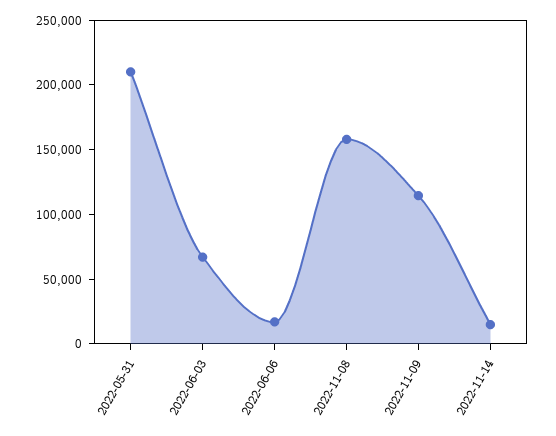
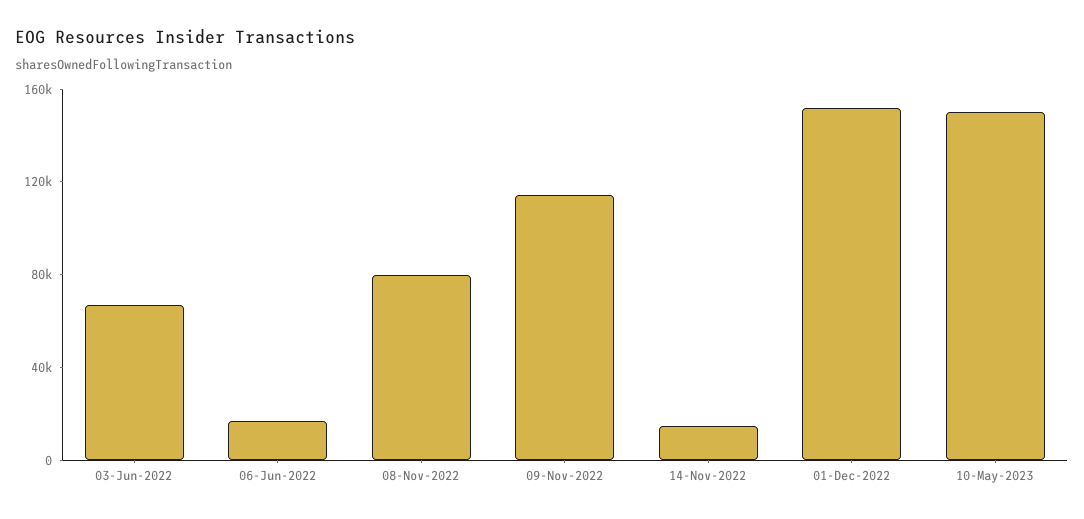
2022-05-31: 210000 -> none
2022-11-08: 160000 -> 80000
01-Dec-2022: none -> 150000
10-May-2023: none -> 150000

